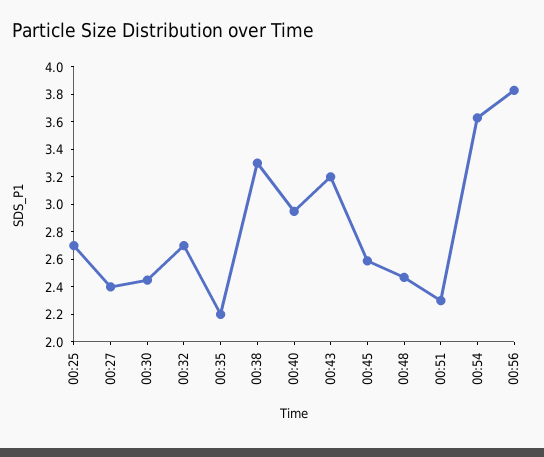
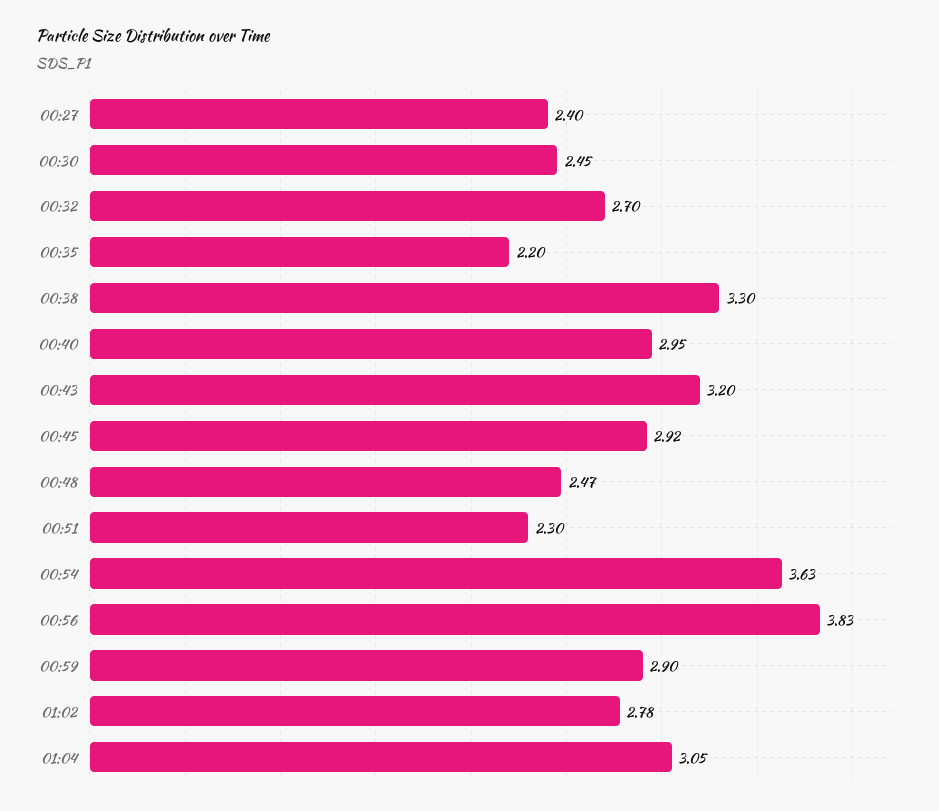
00:25: 2.7 -> none
00:45: 2.6 -> 2.92
00:59: none -> 2.9
01:02: none -> 2.78
01:04: none -> 3.05

